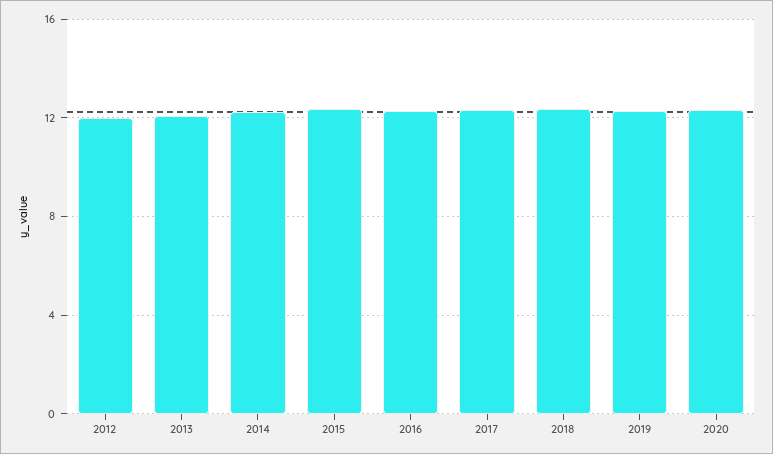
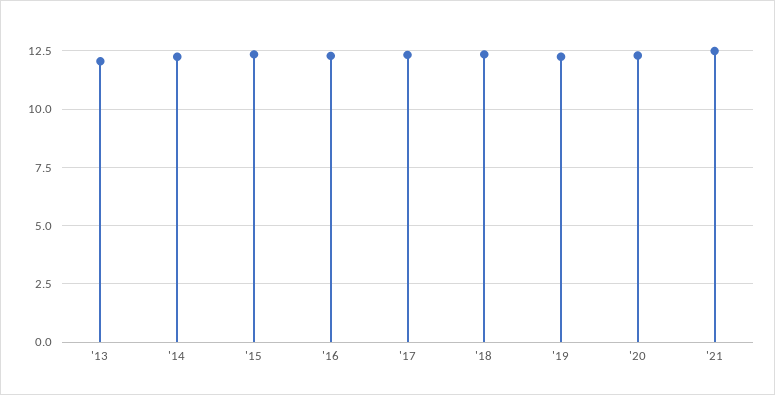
2012: 12 -> none
'21: none -> 12.5

